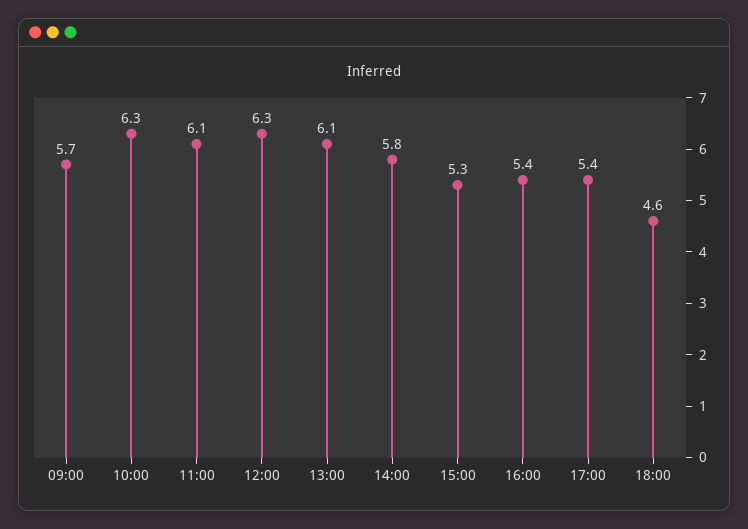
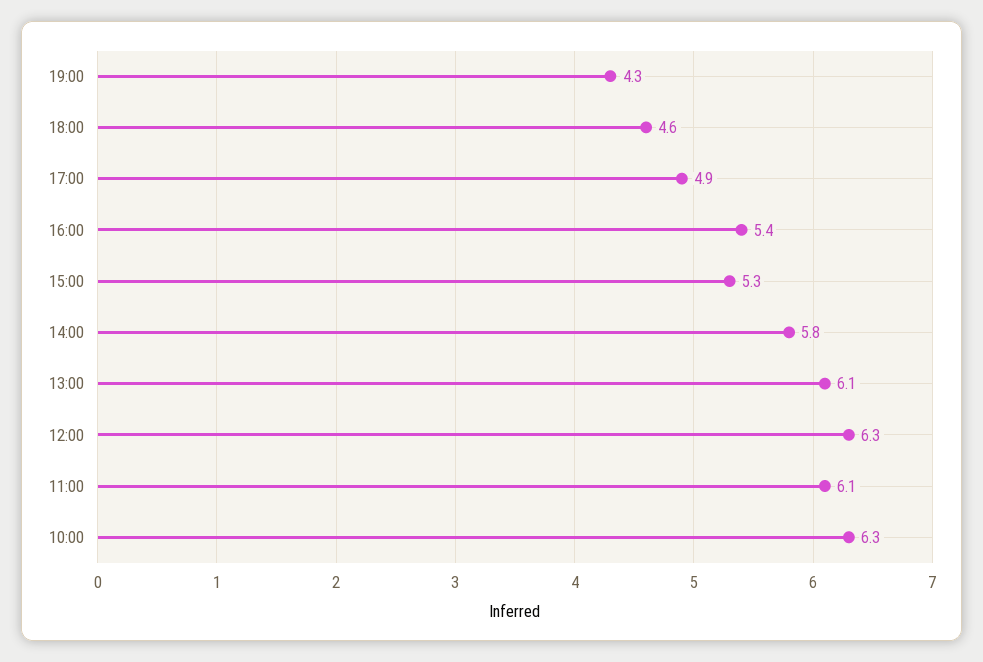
09:00: 5.7 -> none
17:00: 5.4 -> 4.9
19:00: none -> 4.3

